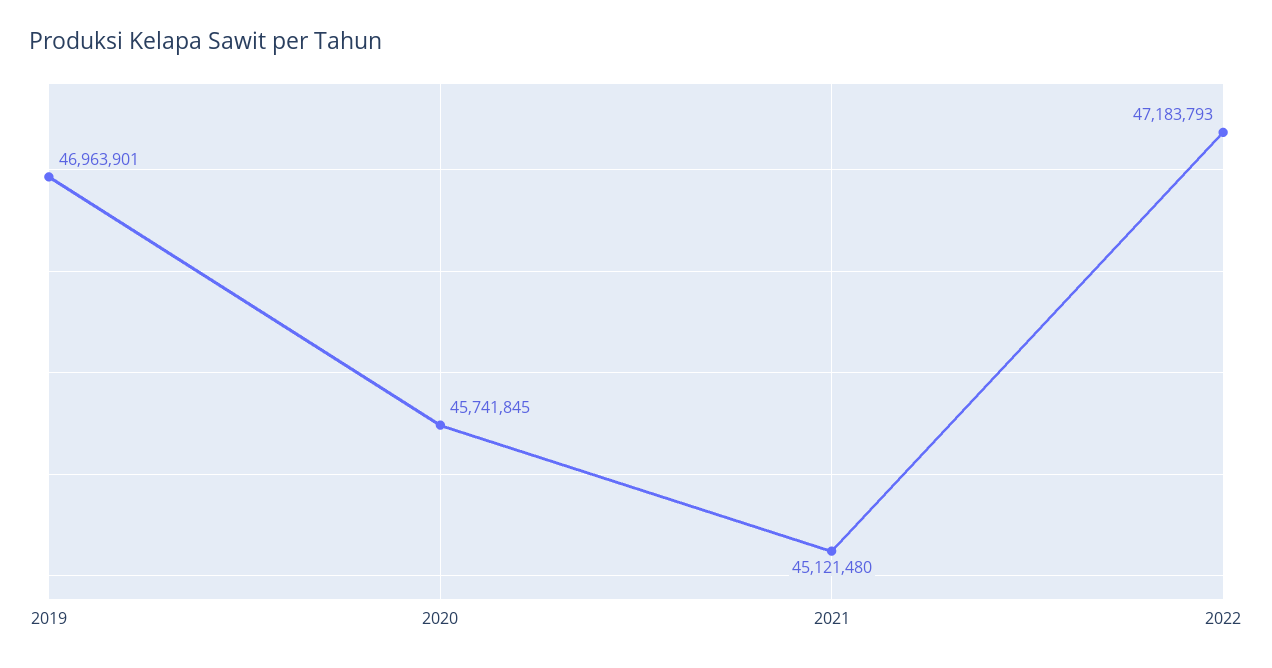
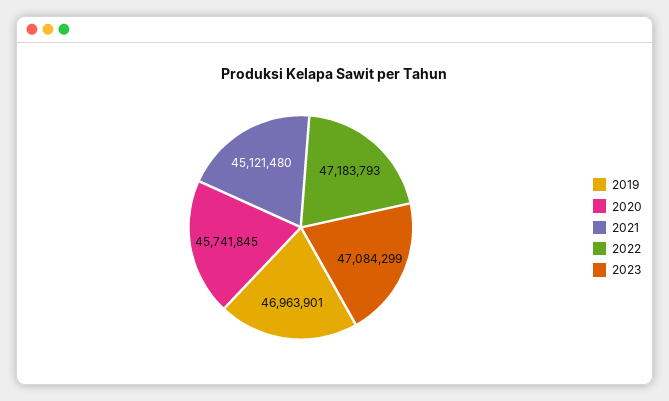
2023: none -> 47084299

